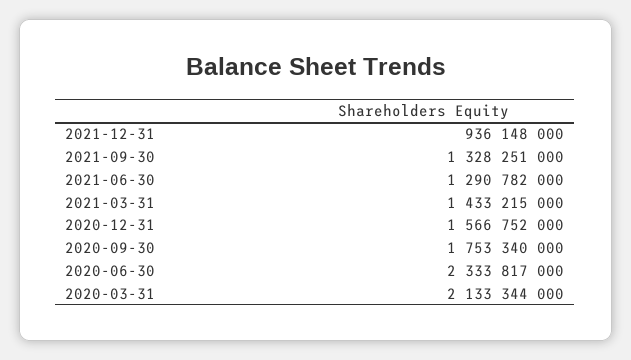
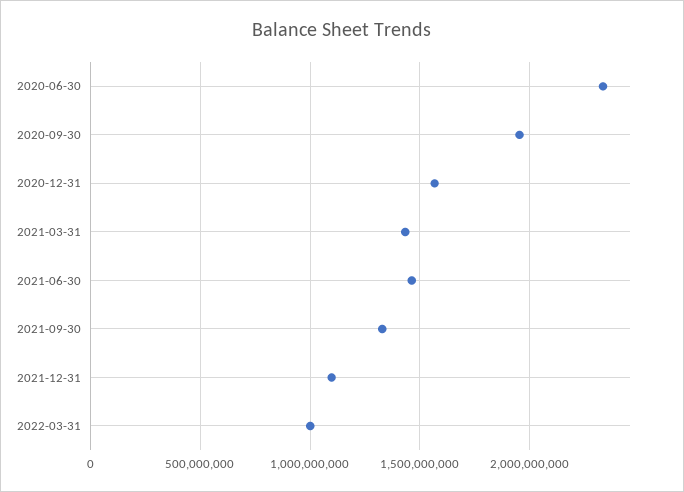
2021-12-31: 936148000 -> 1100000000
2021-06-30: 1290782000 -> 1450000000
2020-09-30: 1753340000 -> 1950000000
2020-03-31: 2133344000 -> none
2022-03-31: none -> 1000000000

